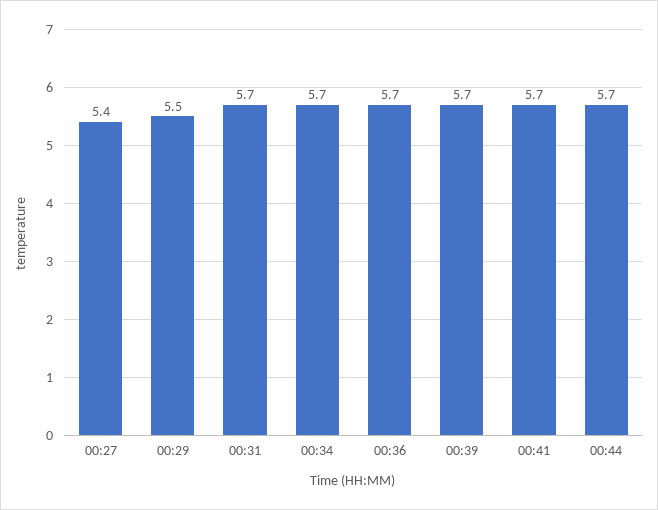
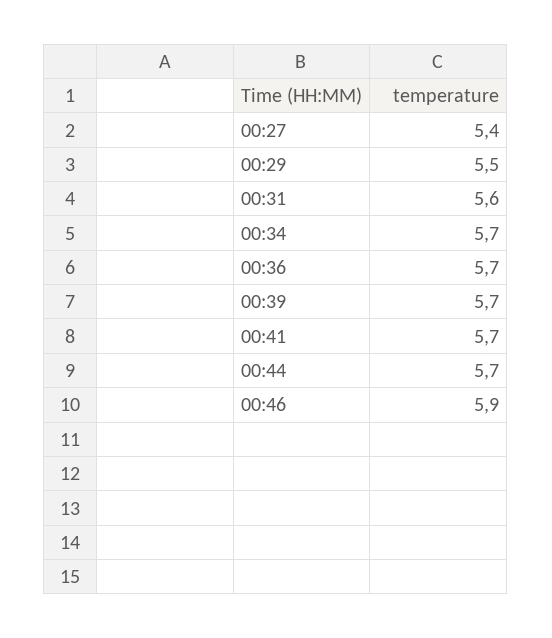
00:31: 5.7 -> 5.6
00:46: none -> 5.9

